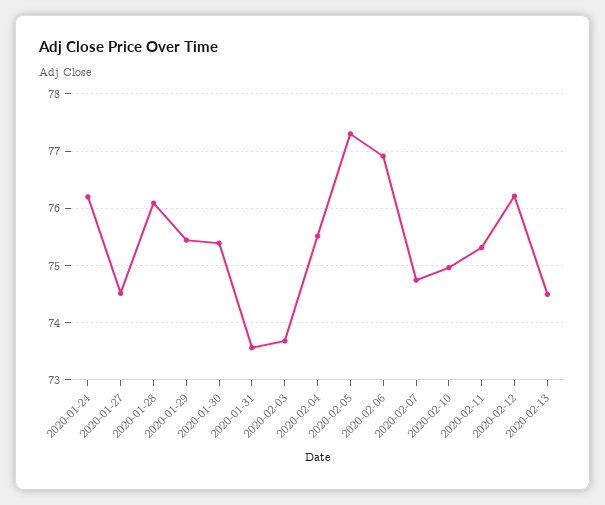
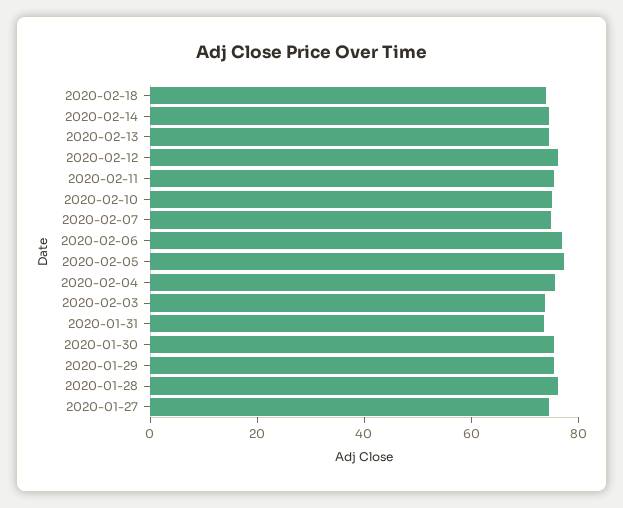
2020-01-24: 76.2 -> none
2020-02-18: none -> 75
2020-02-14: none -> 75

